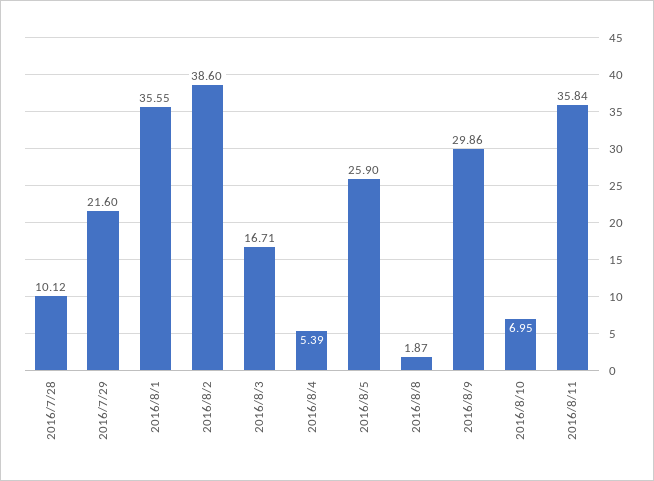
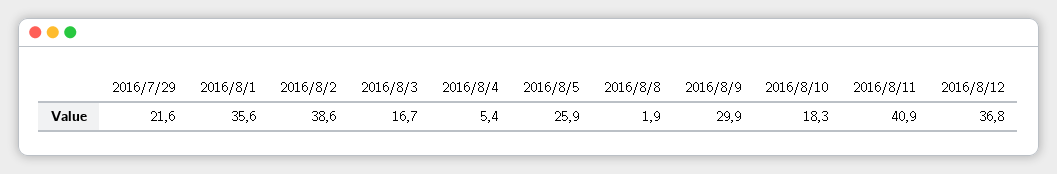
2016/7/28: 10.12 -> none
2016/8/10: 6.95 -> 18.3
2016/8/11: 35.84 -> 40.9
2016/8/12: none -> 36.8

